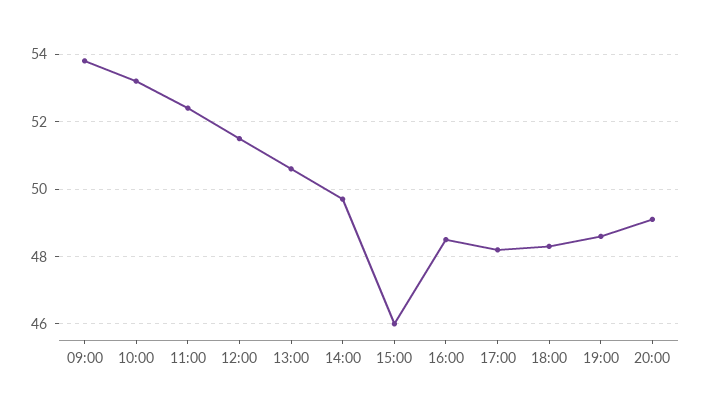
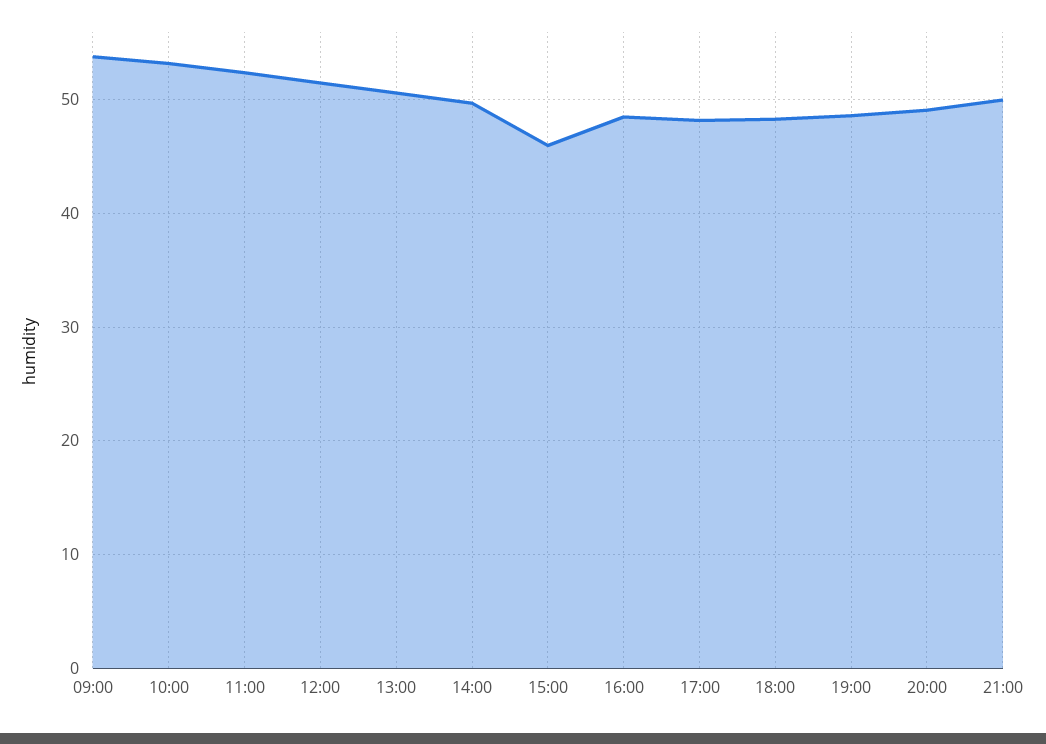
21:00: none -> 50

